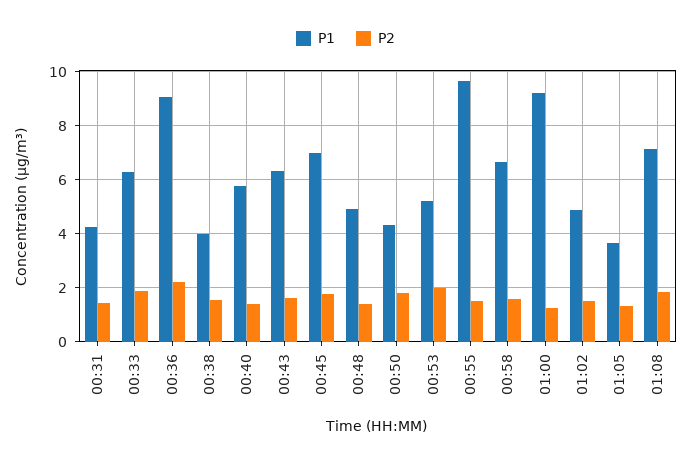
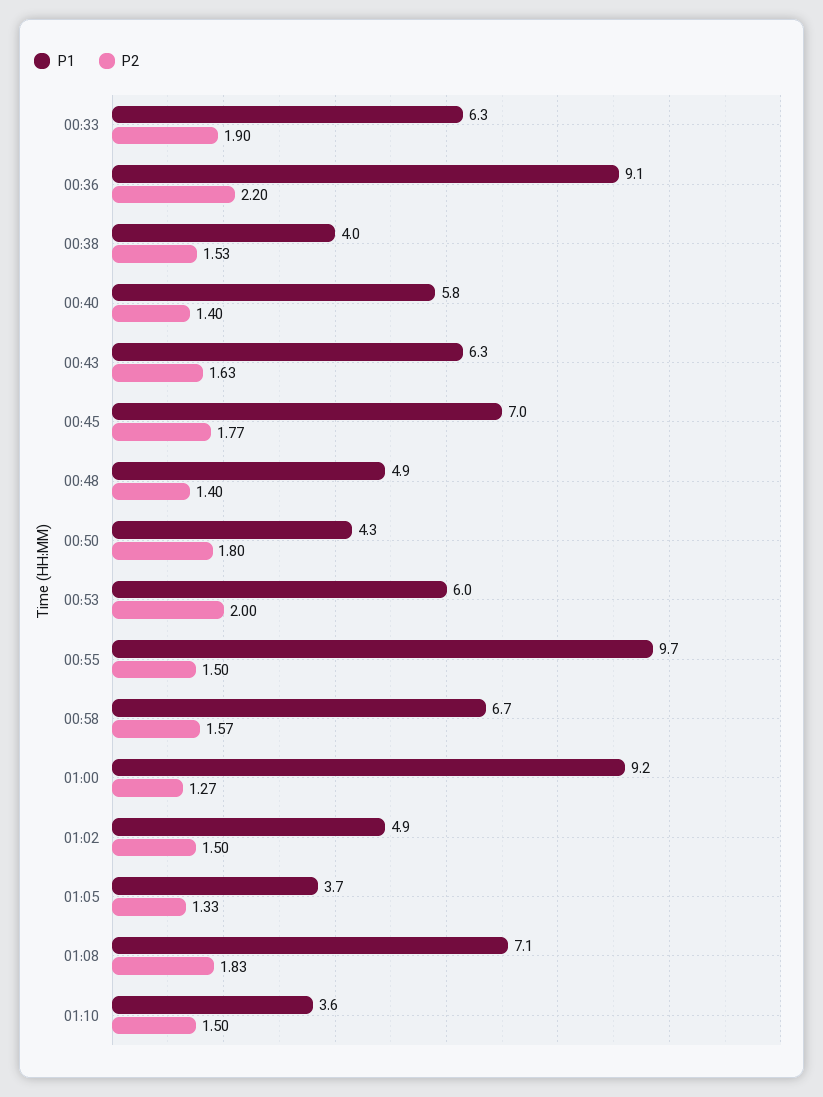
P1, 00:31: 4.25 -> none
P2, 00:31: 1.5 -> none
P1, 00:53: 5.25 -> 6
P1, 01:10: none -> 3.6
P2, 01:10: none -> 1.5

